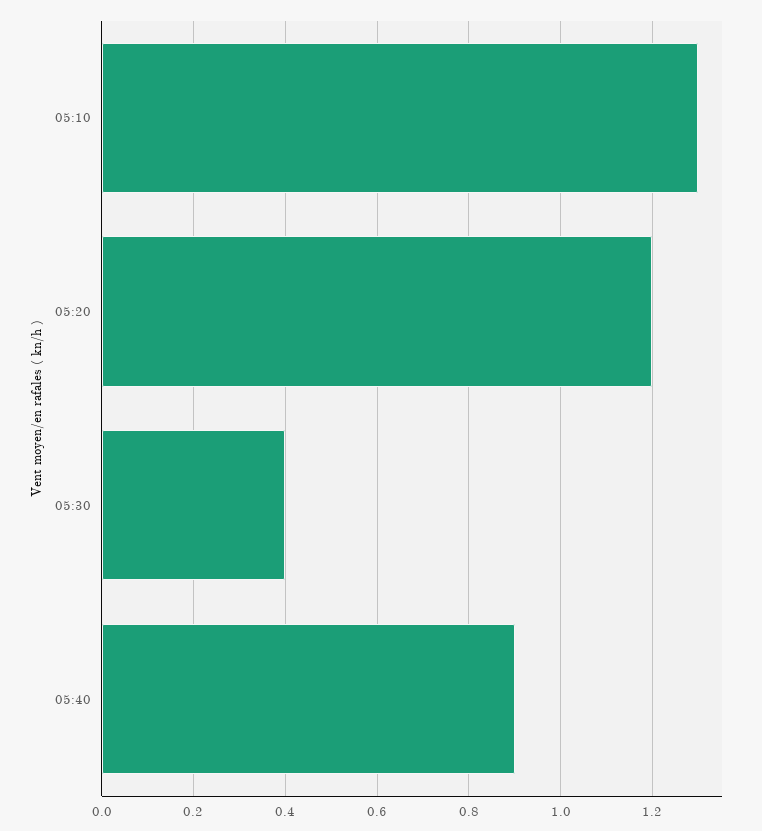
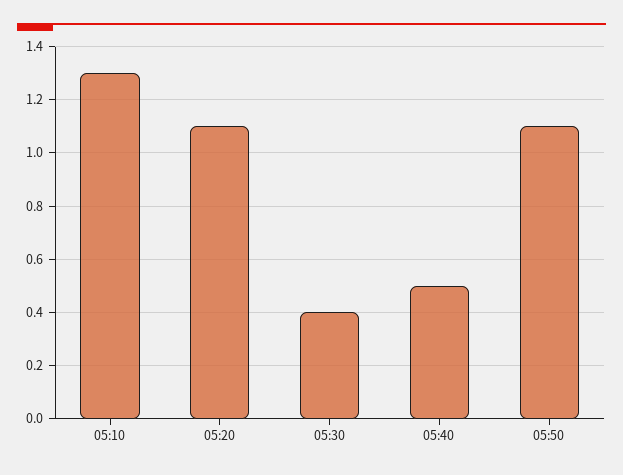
05:20: 1.2 -> 1.1
05:40: 0.9 -> 0.5
05:50: none -> 1.1

